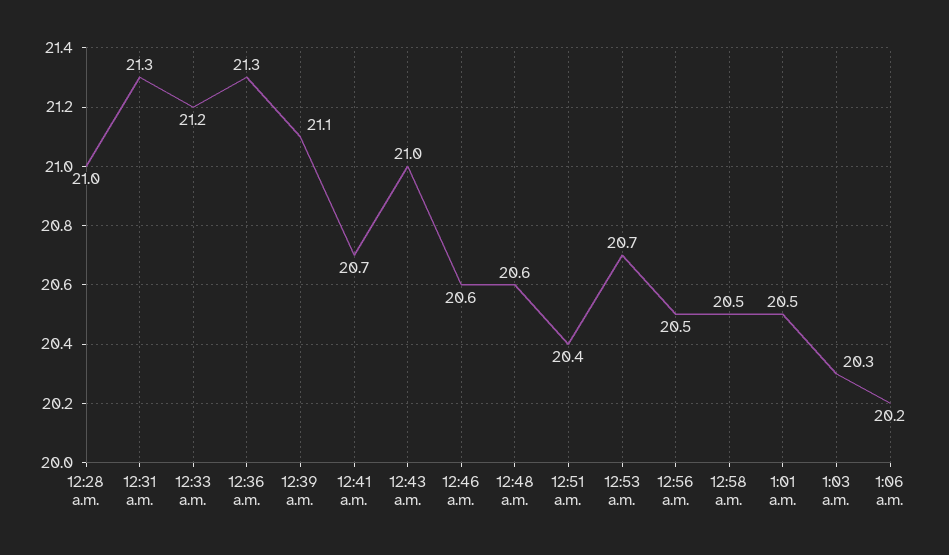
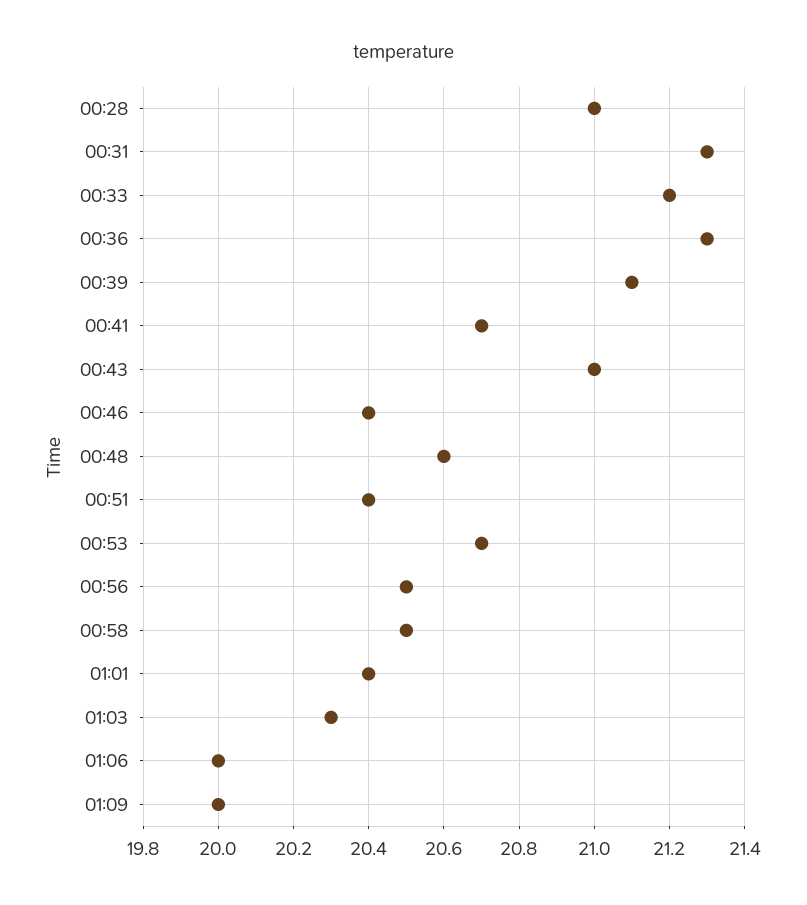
12:46 a.m.: 20.6 -> 20.4
1:01 a.m.: 20.5 -> 20.4
1:06 a.m.: 20.2 -> 20
01:09: none -> 20

